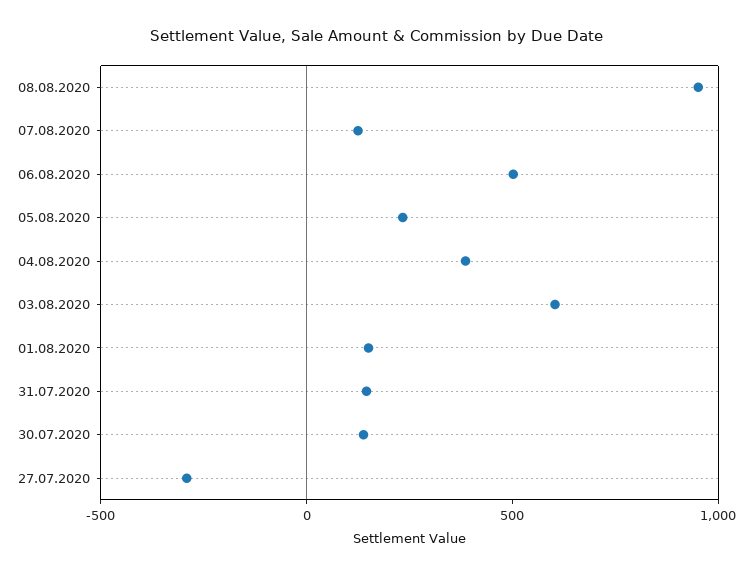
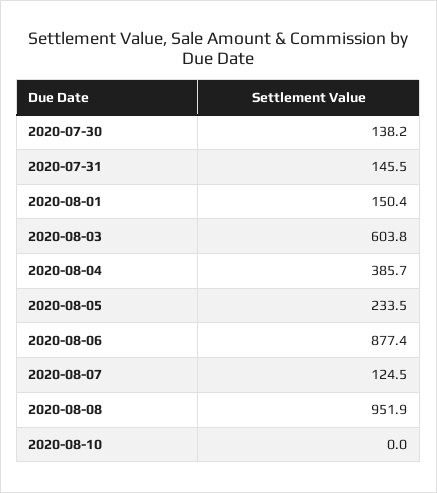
06.08.2020: 500 -> 877.4
27.07.2020: -300 -> none
2020-08-10: none -> 0

